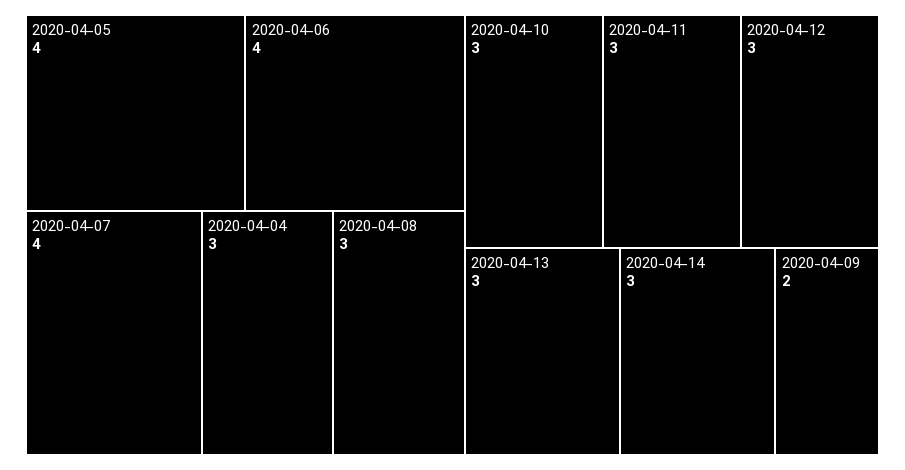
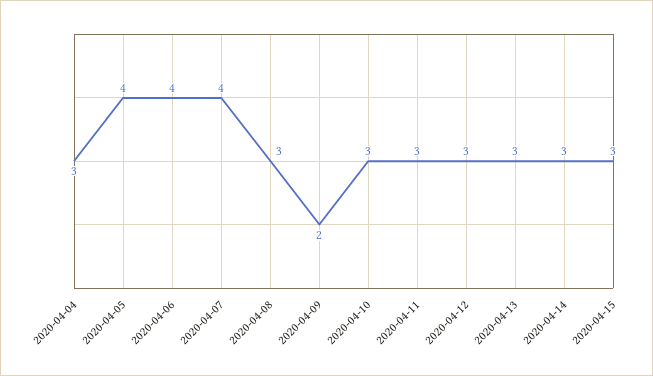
2020-04-15: none -> 3

